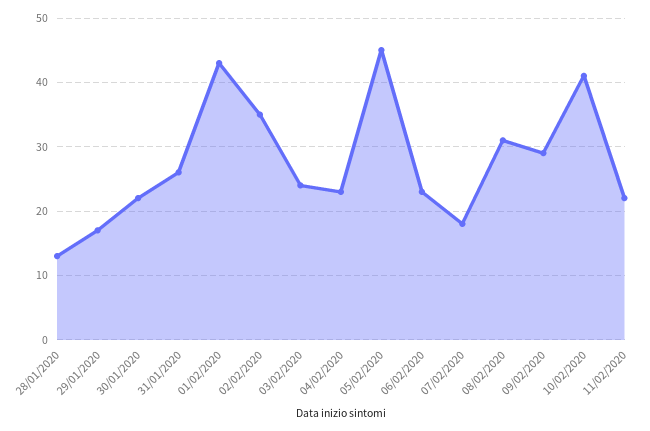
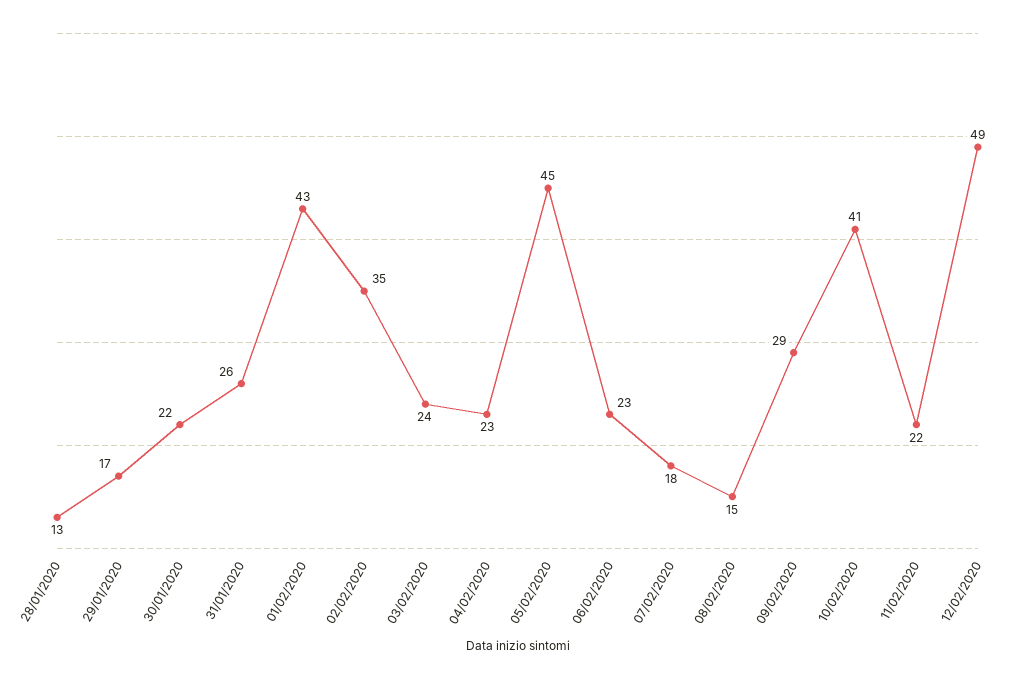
08/02/2020: 31 -> 15
12/02/2020: none -> 49

